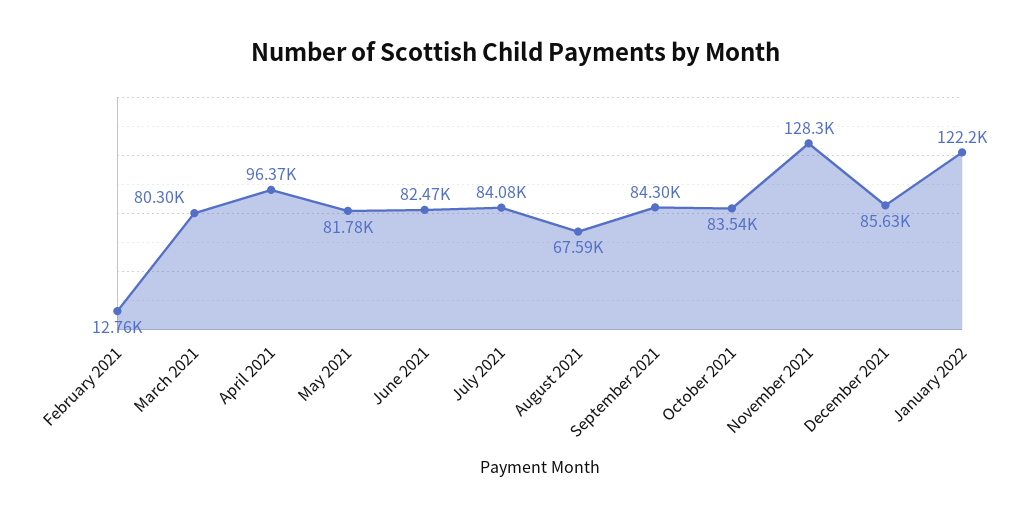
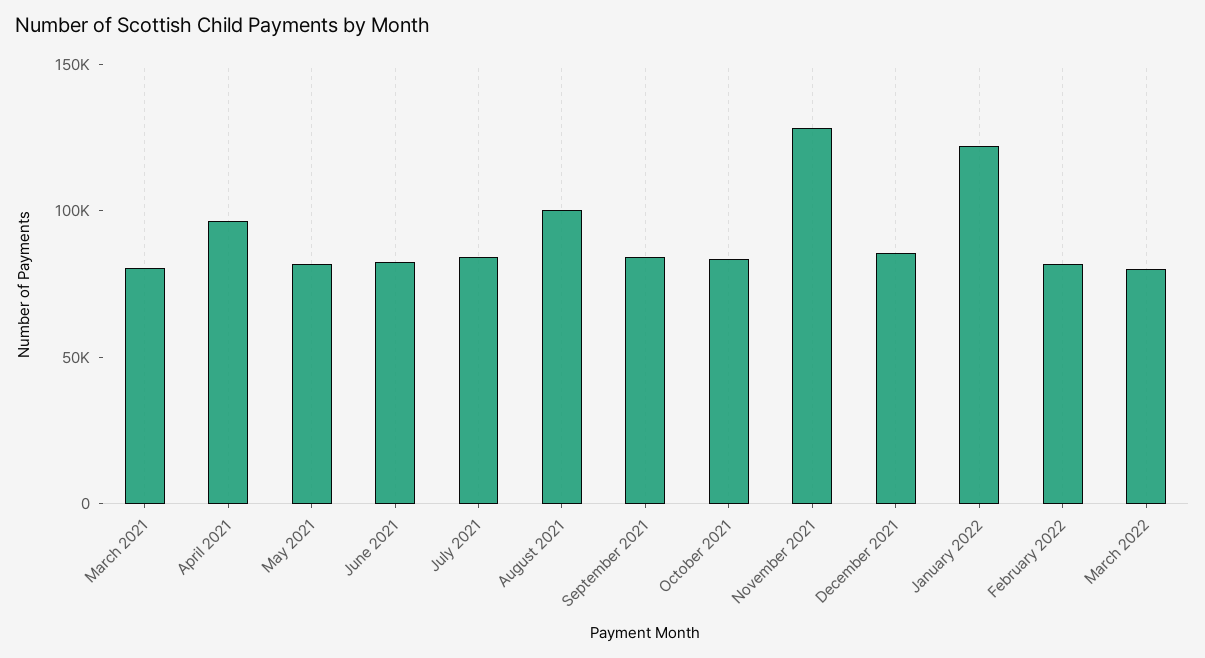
February 2021: 12760 -> none
August 2021: 67590 -> 100000
February 2022: none -> 80000
March 2022: none -> 80000

